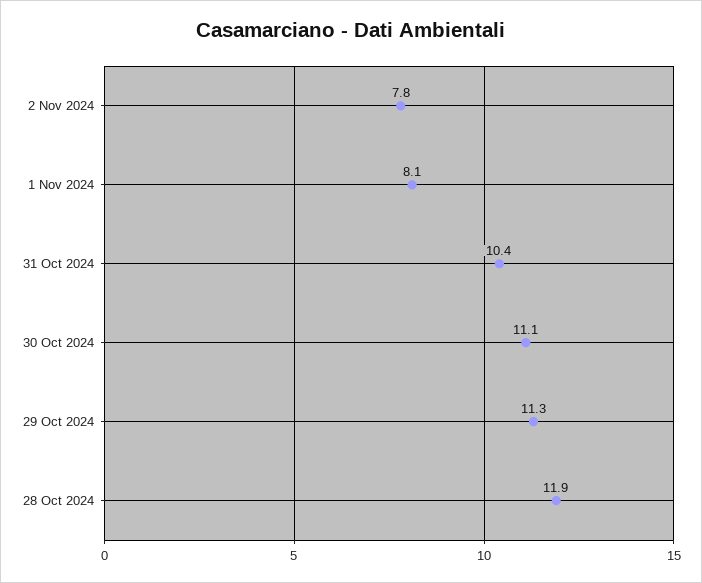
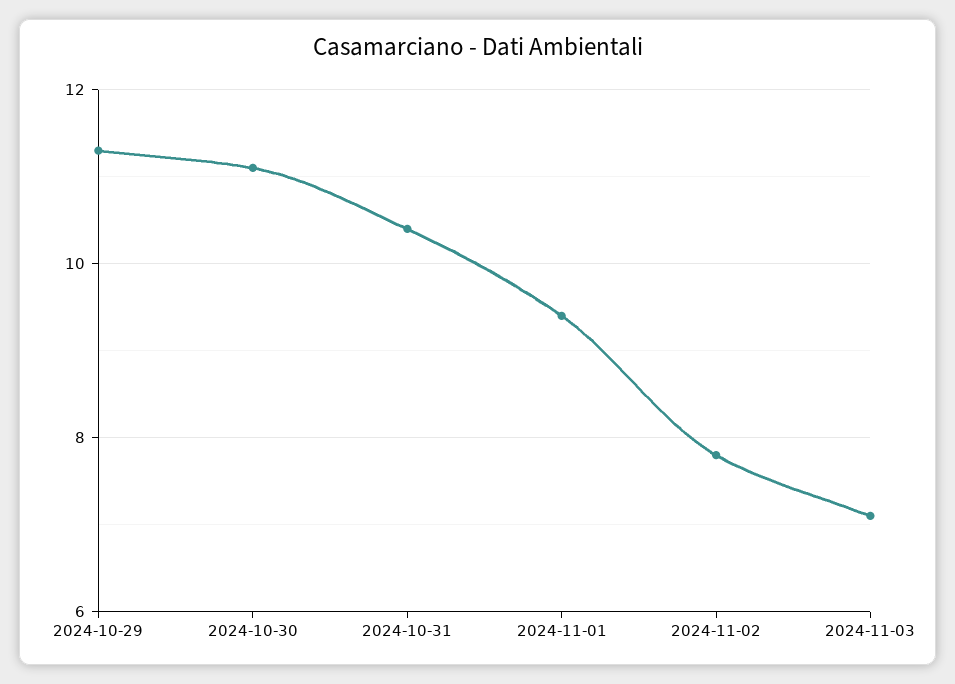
1 Nov 2024: 8.1 -> 9.5
28 Oct 2024: 11.9 -> none
2024-11-03: none -> 7

